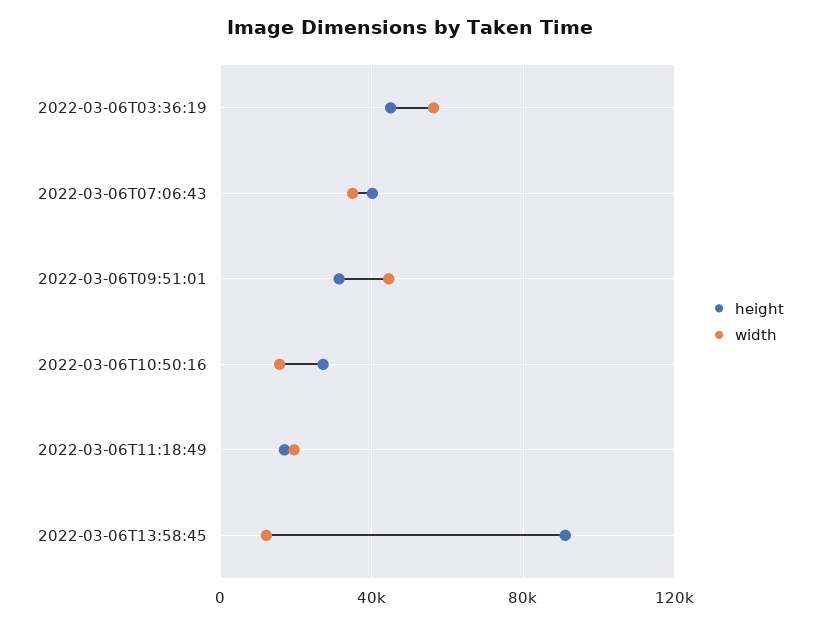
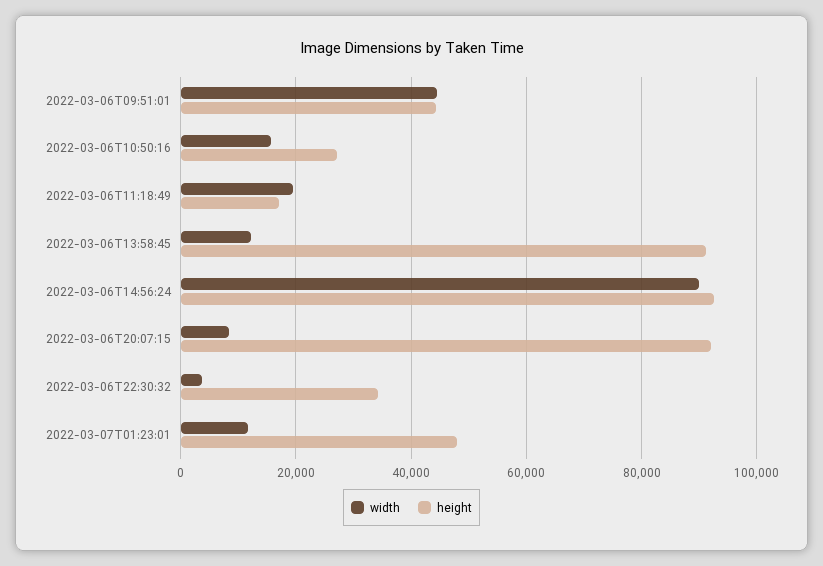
height, 2022-03-06T03:36:19: 45000 -> none
width, 2022-03-06T03:36:19: 55000 -> none
height, 2022-03-06T07:06:43: 40000 -> none
width, 2022-03-06T07:06:43: 35000 -> none
height, 2022-03-06T09:51:01: 30000 -> 44000
width, 2022-03-06T14:56:24: none -> 90000
height, 2022-03-06T14:56:24: none -> 92000
width, 2022-03-06T20:07:15: none -> 8000
height, 2022-03-06T20:07:15: none -> 92000
width, 2022-03-06T22:30:32: none -> 4000
height, 2022-03-06T22:30:32: none -> 34000
width, 2022-03-07T01:23:01: none -> 12000
height, 2022-03-07T01:23:01: none -> 48000

